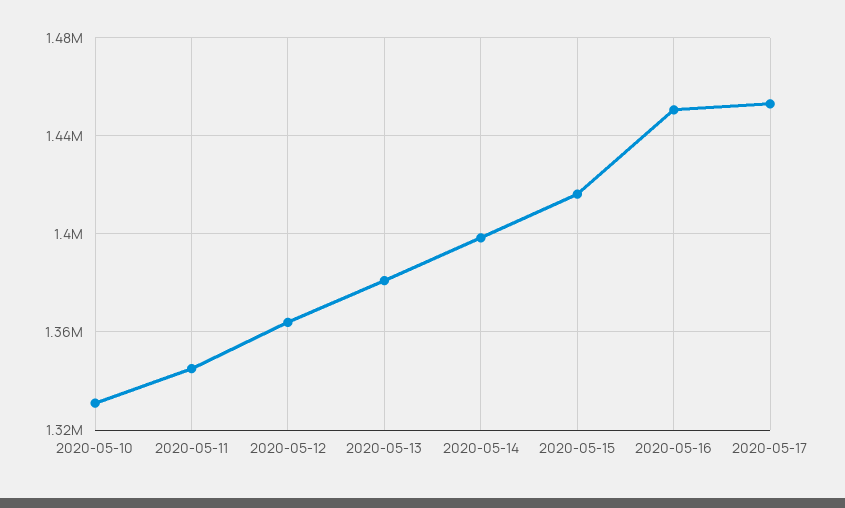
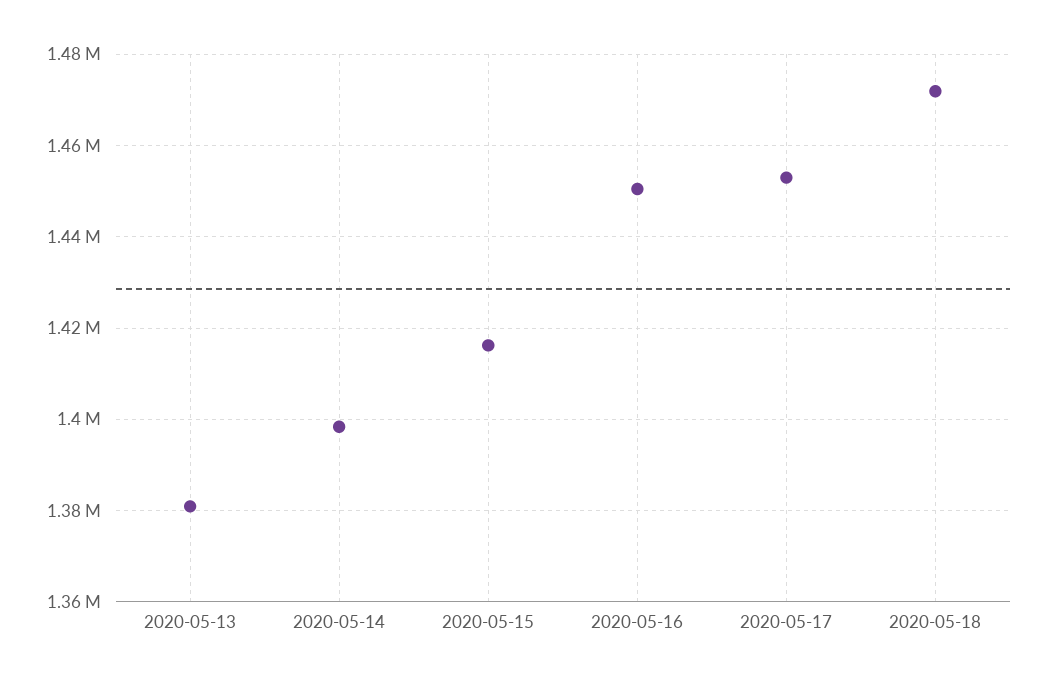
2020-05-10: 1330000 -> none
2020-05-11: 1345000 -> none
2020-05-12: 1365000 -> none
2020-05-18: none -> 1472000

